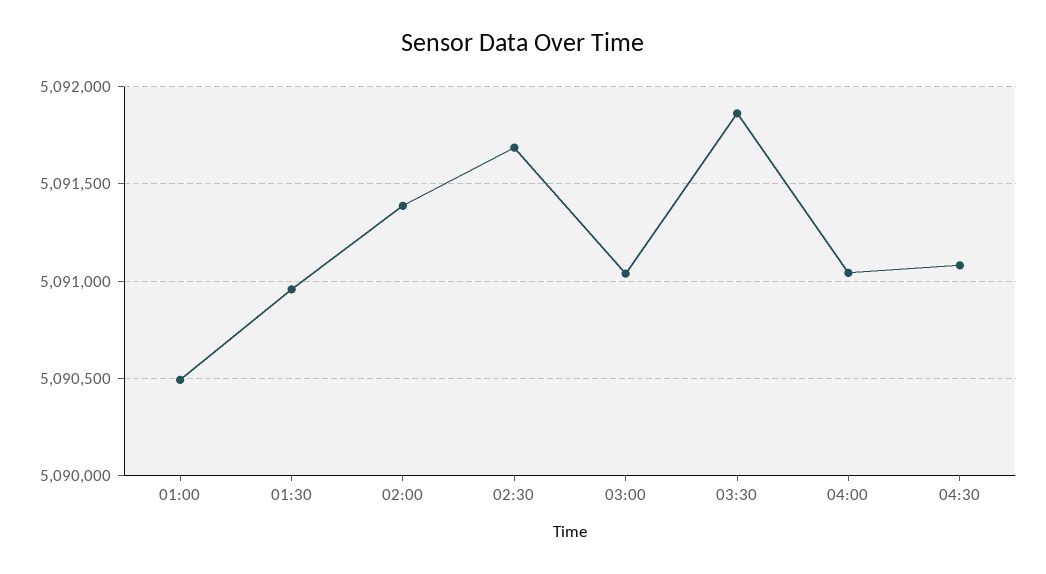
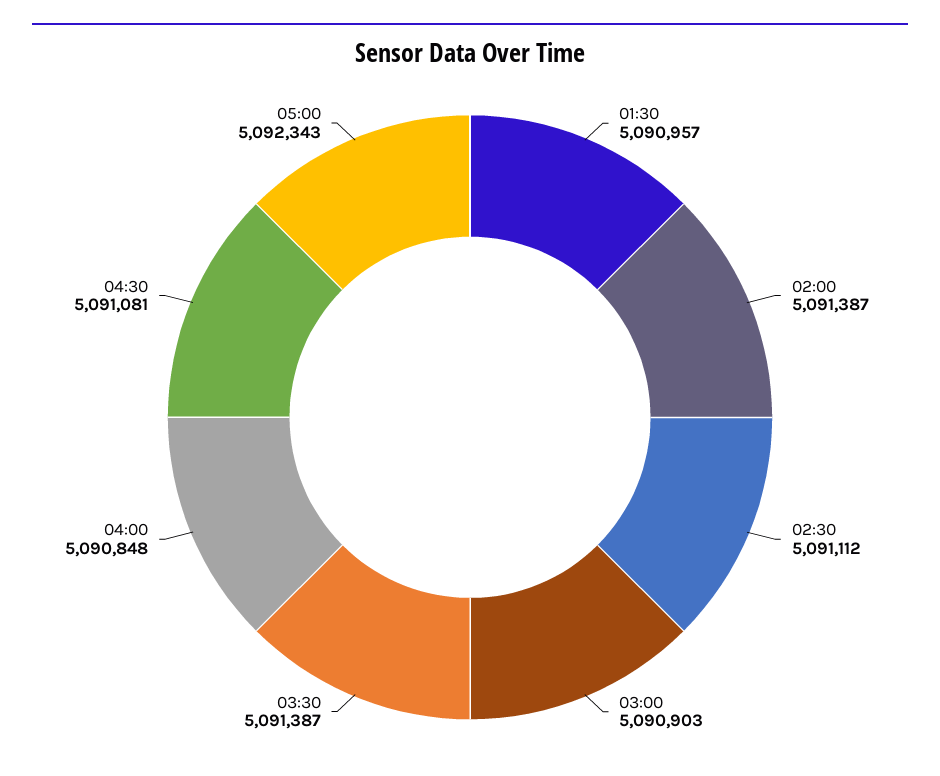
01:00: 5090500 -> none
02:30: 5091700 -> 5091112
03:00: 5091050 -> 5090903
03:30: 5091850 -> 5091387
04:00: 5091050 -> 5090848
05:00: none -> 5092343

